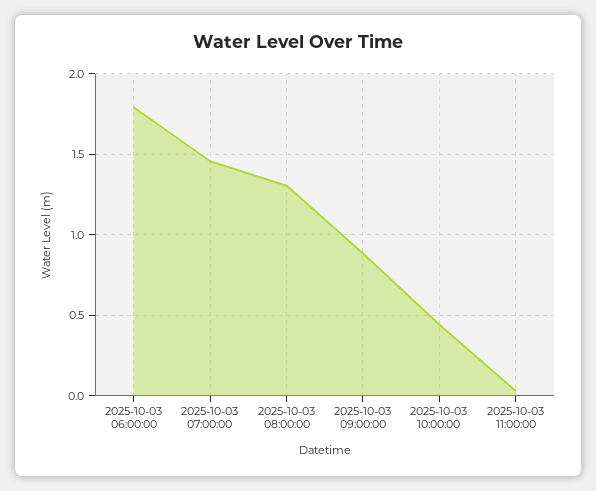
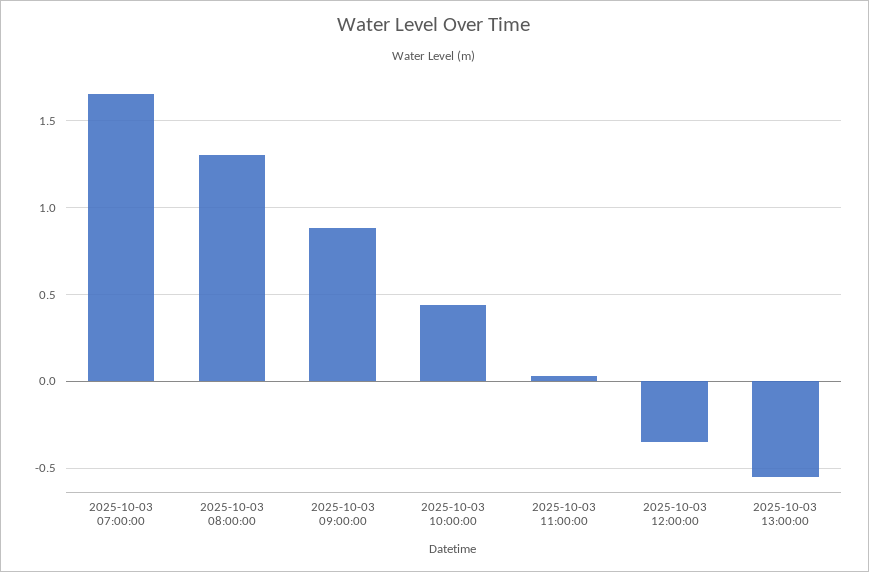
2025-10-03 06:00:00: 1.8 -> none
2025-10-03 07:00:00: 1.45 -> 1.65
2025-10-03 12:00:00: none -> -0.35
2025-10-03 13:00:00: none -> -0.55

